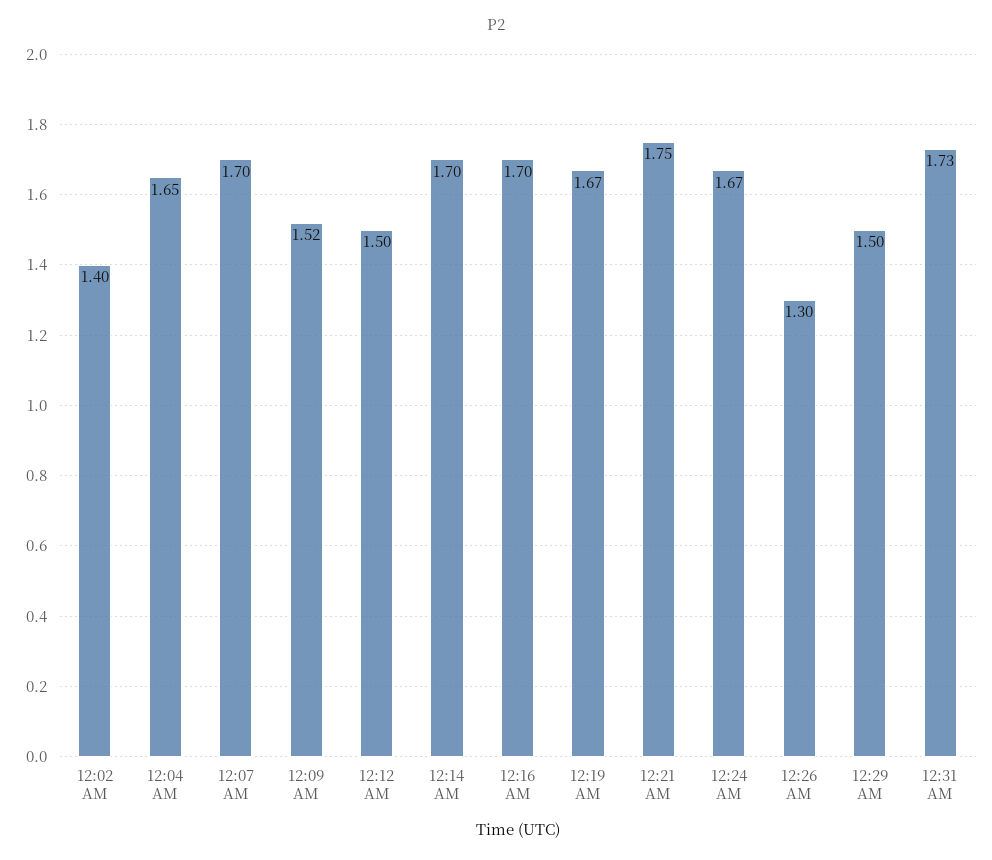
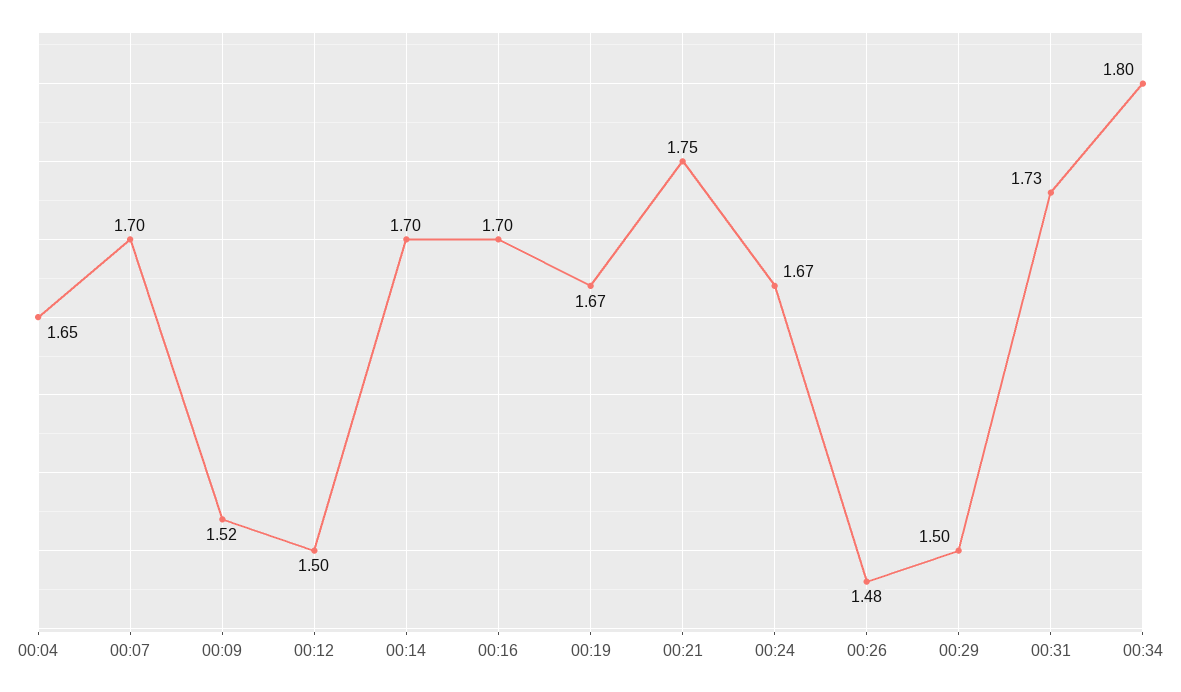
12:02 AM: 1.4 -> none
12:26 AM: 1.3 -> 1.48
00:34: none -> 1.8

